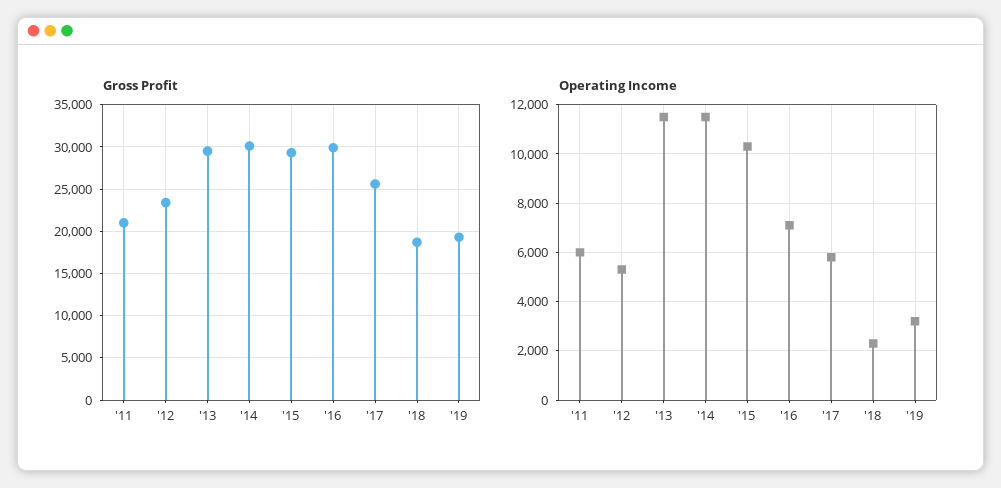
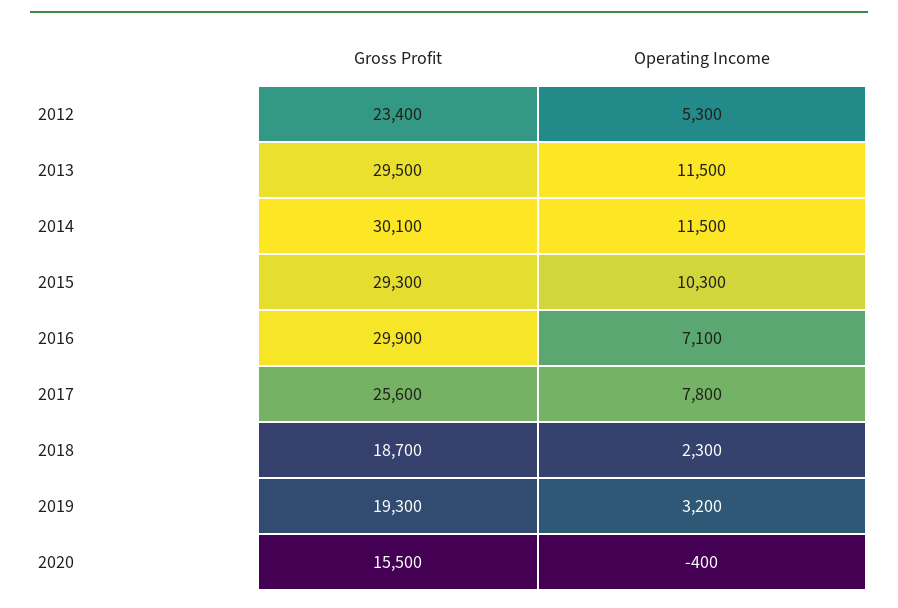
Gross Profit, '11: 21000 -> none
Operating Income, '11: 6000 -> none
Operating Income, '17: 5750 -> 7800
Gross Profit, 2020: none -> 15500
Operating Income, 2020: none -> -400

